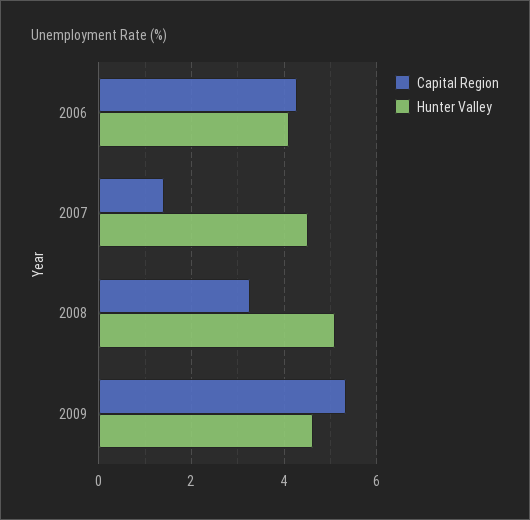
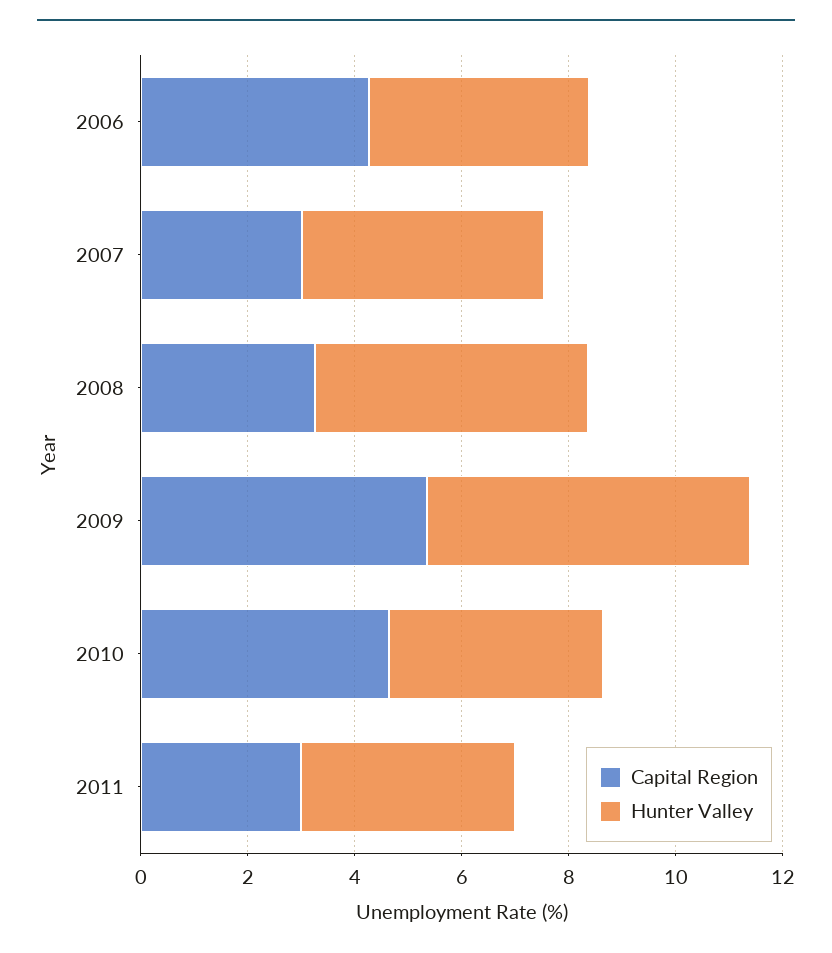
Capital Region, 2007: 1.4 -> 3
Hunter Valley, 2009: 4.6 -> 6
Capital Region, 2010: none -> 4.5
Hunter Valley, 2010: none -> 4
Capital Region, 2011: none -> 3
Hunter Valley, 2011: none -> 4

